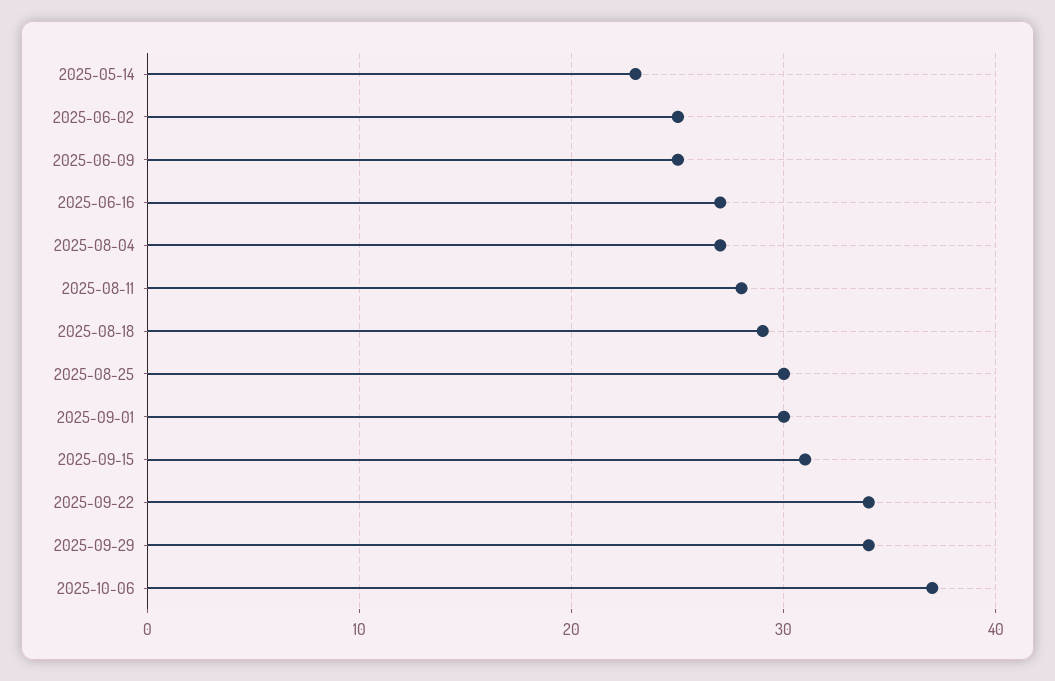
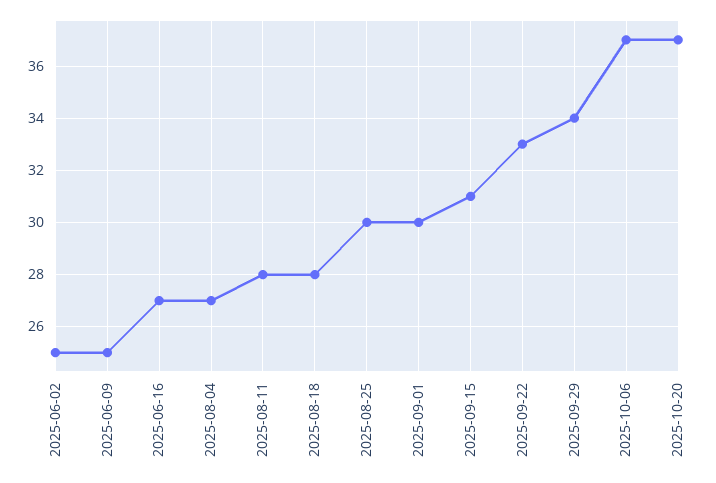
2025-05-14: 23 -> none
2025-08-18: 29 -> 28
2025-09-22: 34 -> 33
2025-10-20: none -> 37

